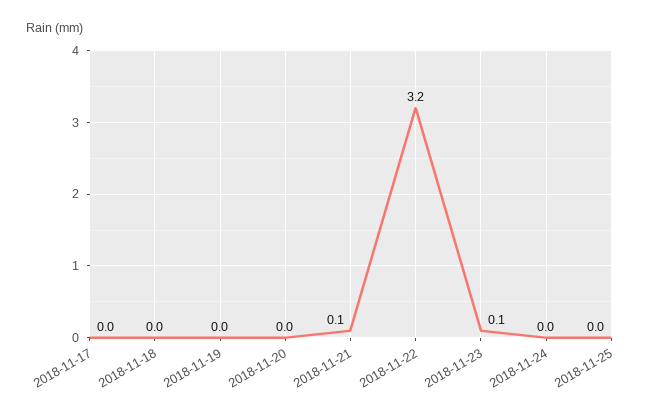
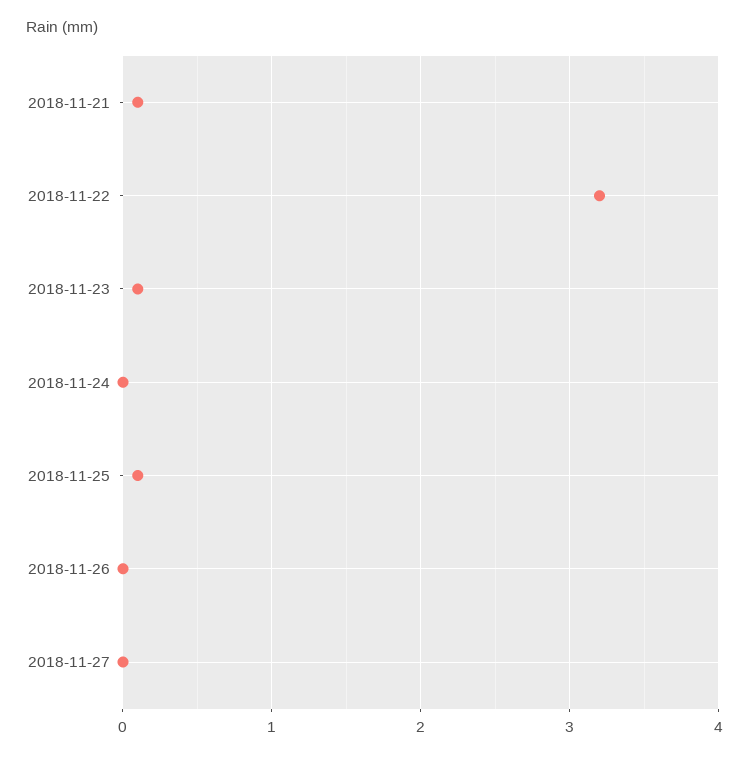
2018-11-17: 0 -> none
2018-11-18: 0 -> none
2018-11-19: 0 -> none
2018-11-20: 0 -> none
2018-11-25: 0 -> 0.1
2018-11-26: none -> 0
2018-11-27: none -> 0

